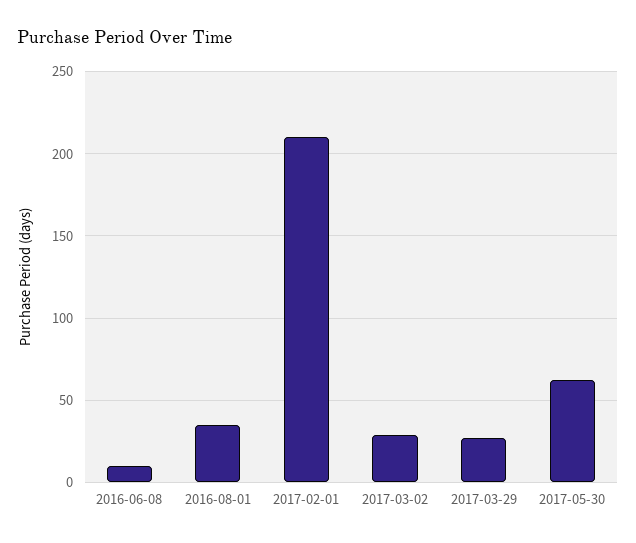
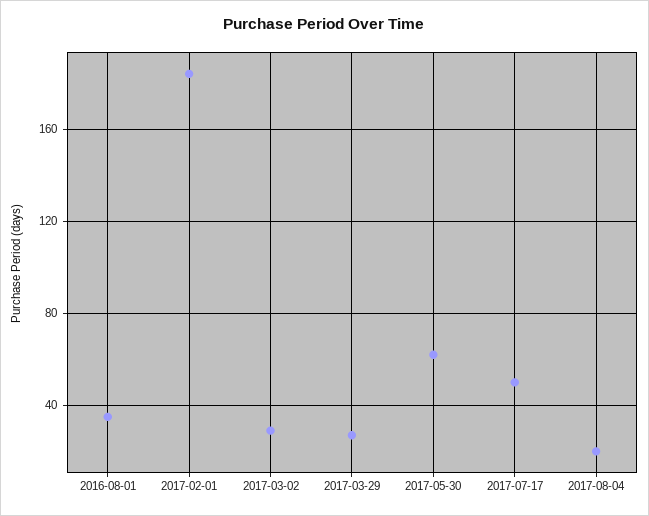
2016-06-08: 10 -> none
2017-02-01: 210 -> 185
2017-07-17: none -> 50
2017-08-04: none -> 20

